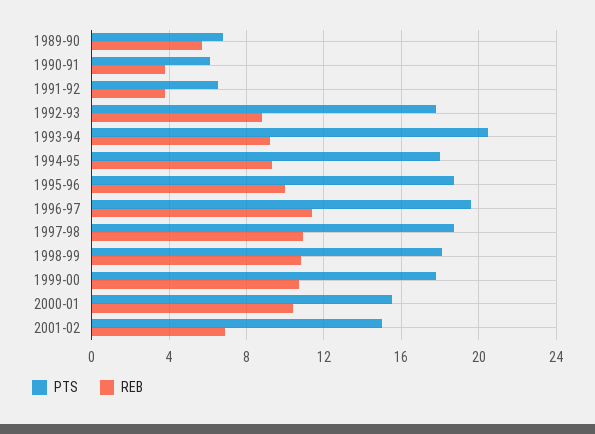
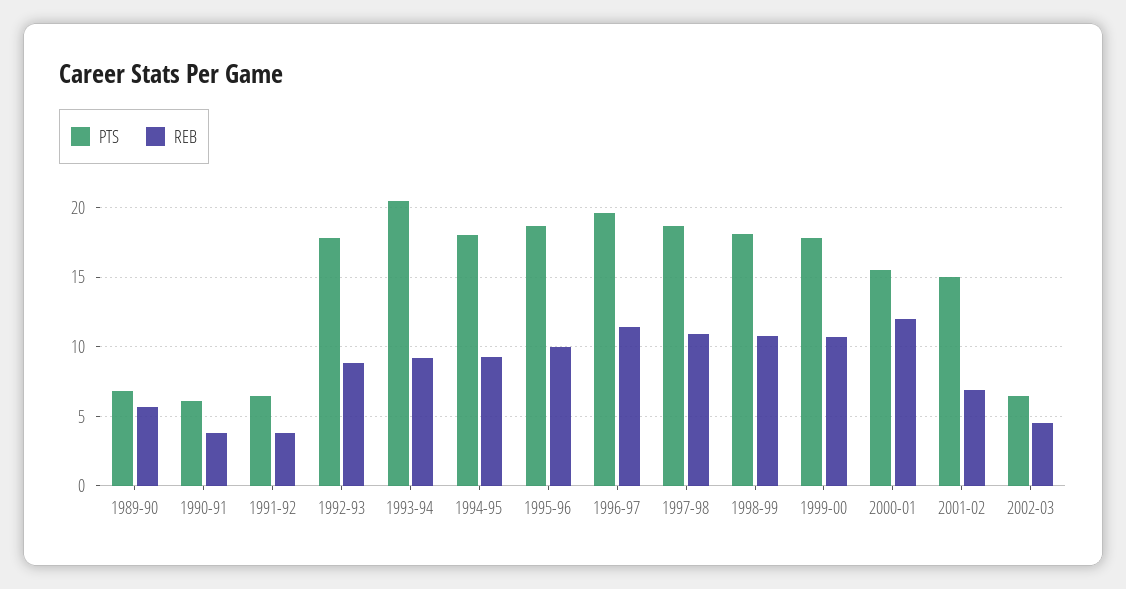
REB, 2000-01: 10.5 -> 12
PTS, 2002-03: none -> 6.5
REB, 2002-03: none -> 4.5

